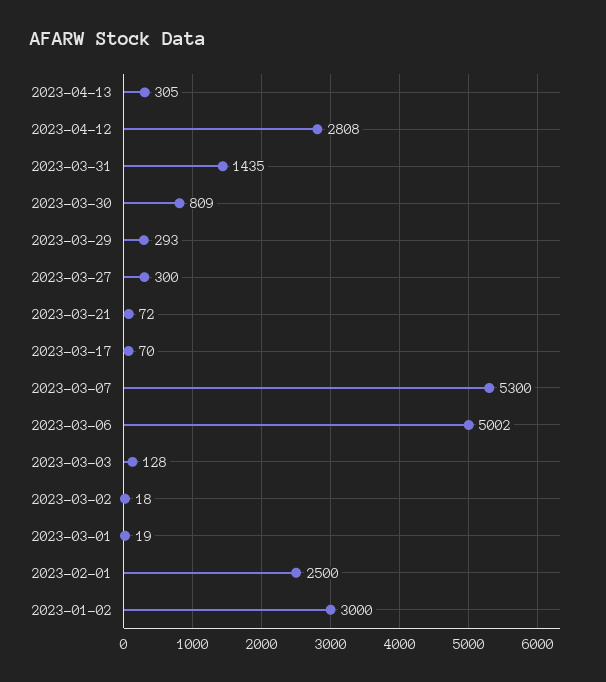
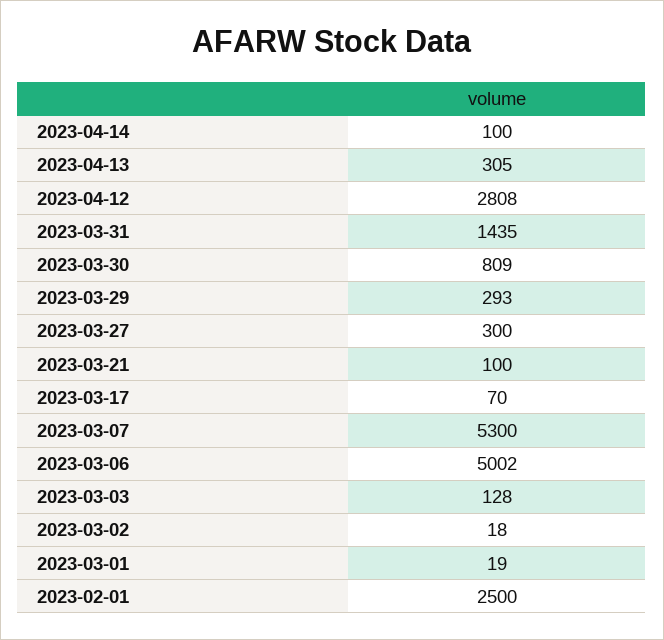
2023-03-21: 72 -> 100
2023-01-02: 3000 -> none
2023-04-14: none -> 100

